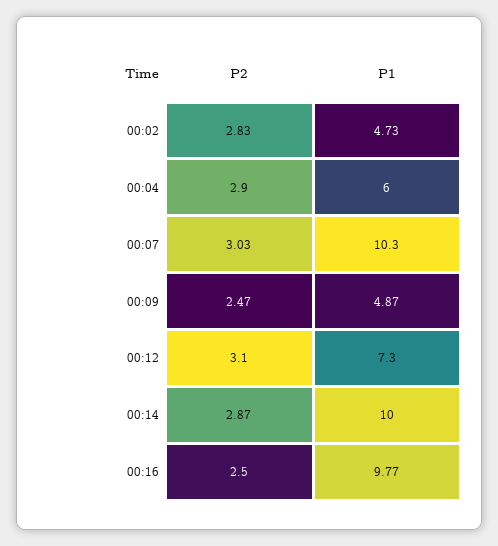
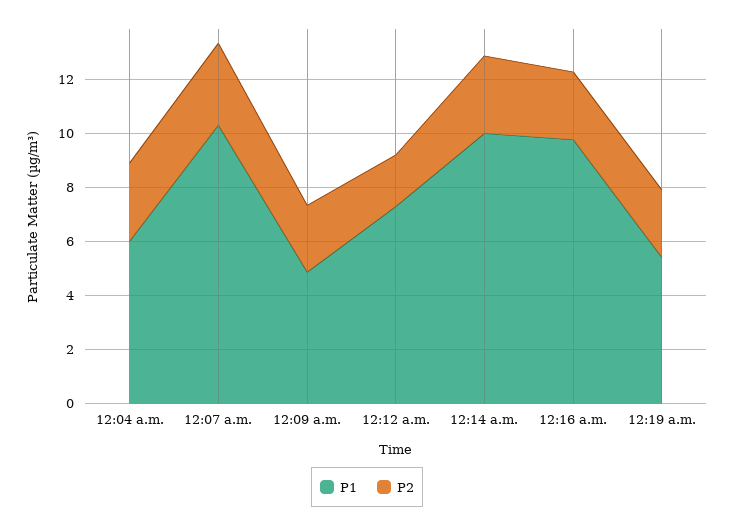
P2, 00:02: 2.83 -> none
P1, 00:02: 4.73 -> none
P2, 00:12: 3.1 -> 2
P1, 12:19 a.m.: none -> 5.5
P2, 12:19 a.m.: none -> 2.5

